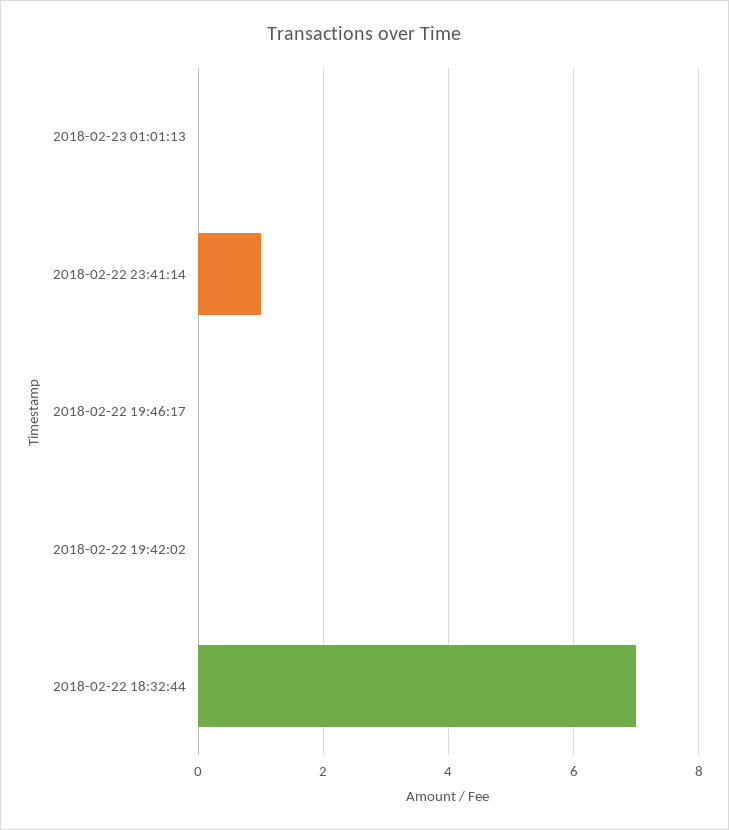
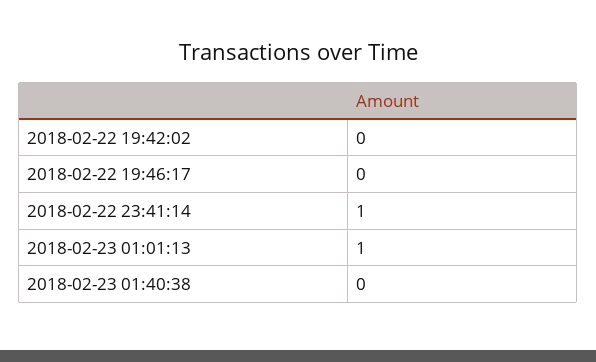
2018-02-23 01:01:13: 0 -> 1
2018-02-22 18:32:44: 7 -> none
2018-02-23 01:40:38: none -> 0

